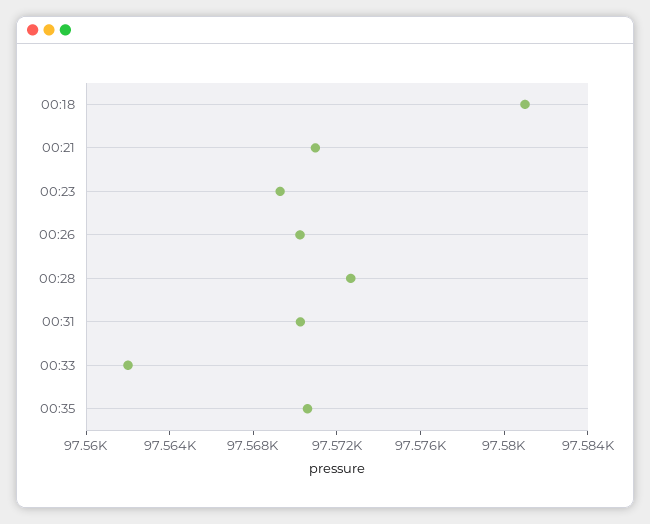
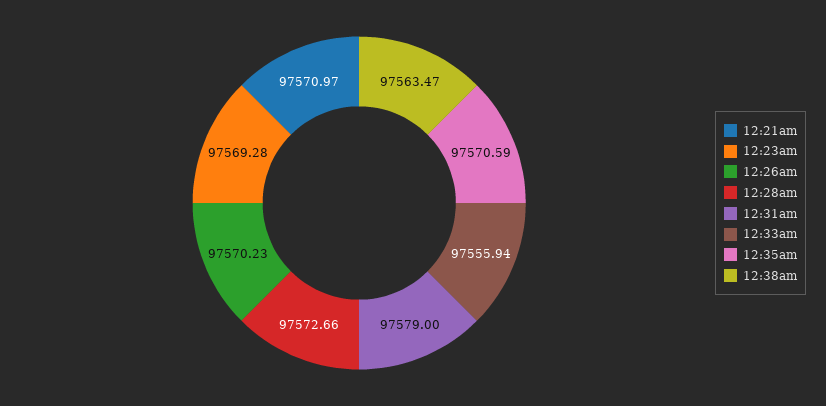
00:18: 97581 -> none
00:31: 97570 -> 97579
00:33: 97562 -> 97555.94
12:38am: none -> 97563.47

